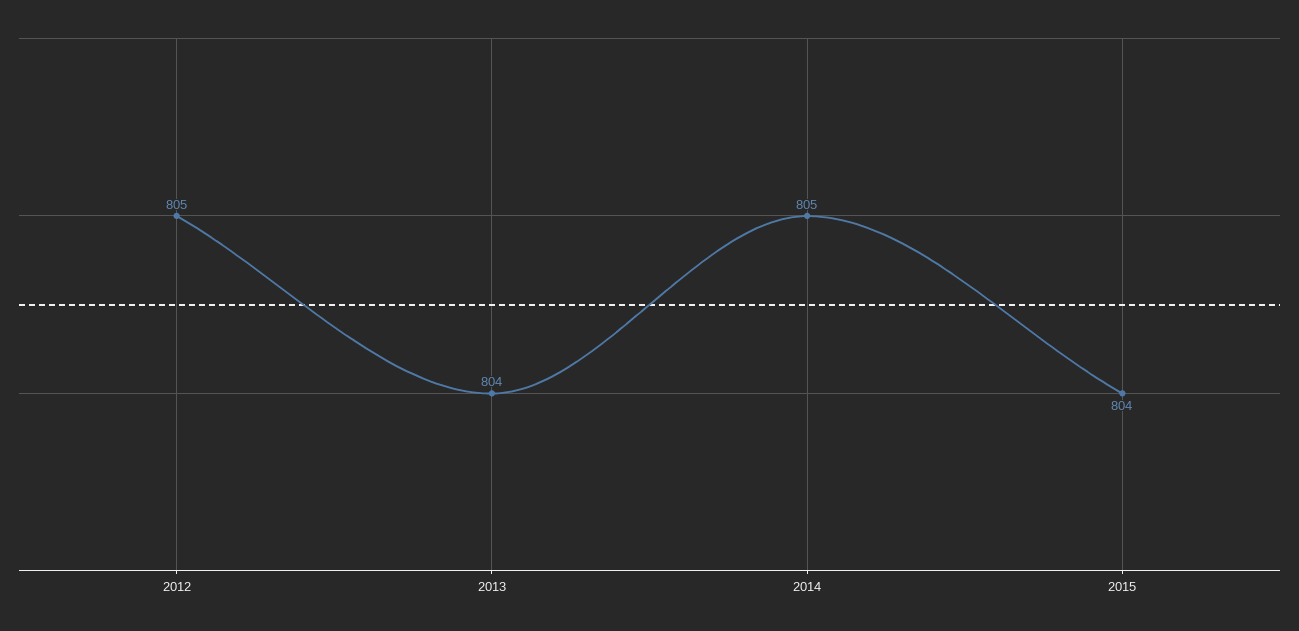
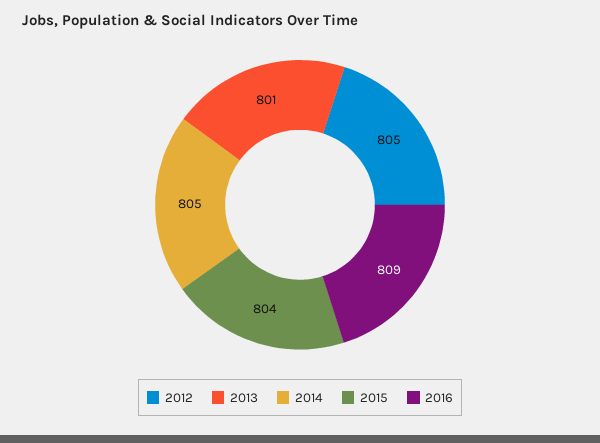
2013: 804 -> 801
2016: none -> 809

